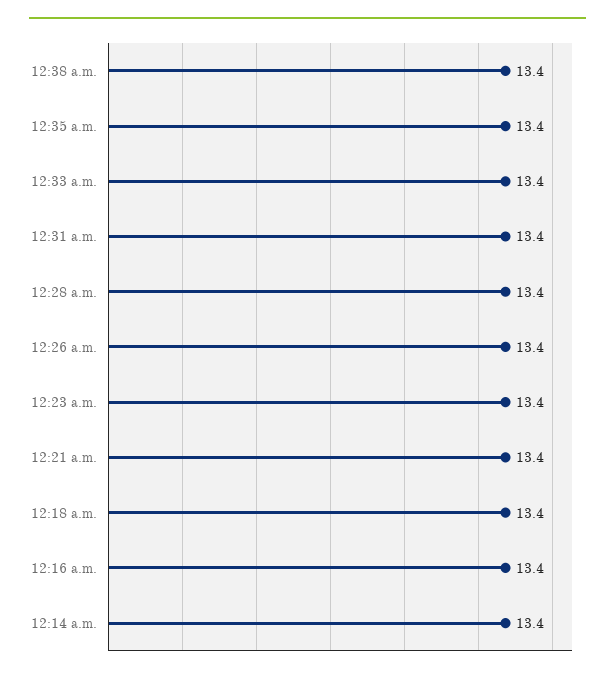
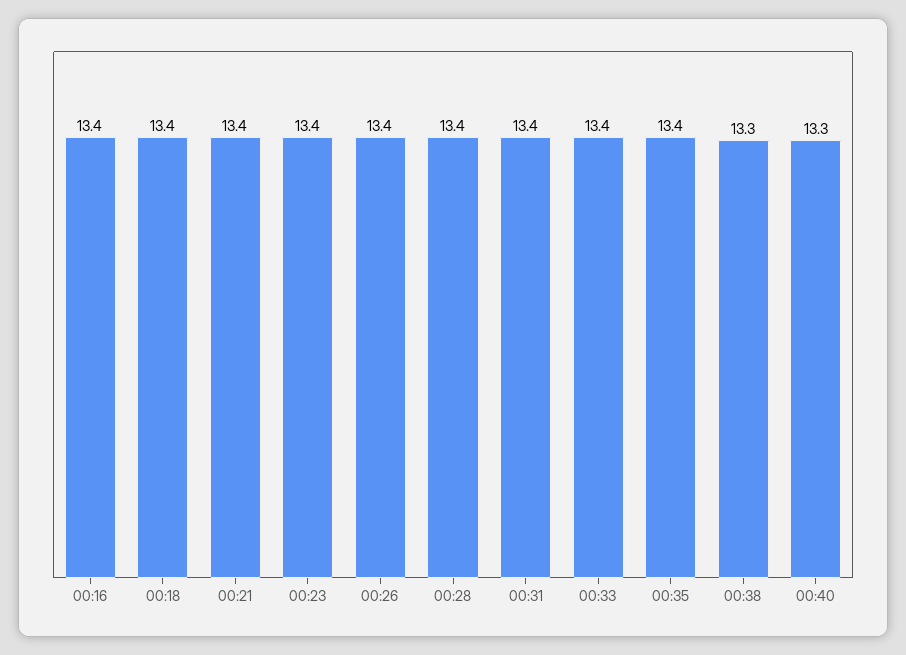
12:38 a.m.: 13.4 -> 13.3
12:14 a.m.: 13.4 -> none
00:40: none -> 13.3

